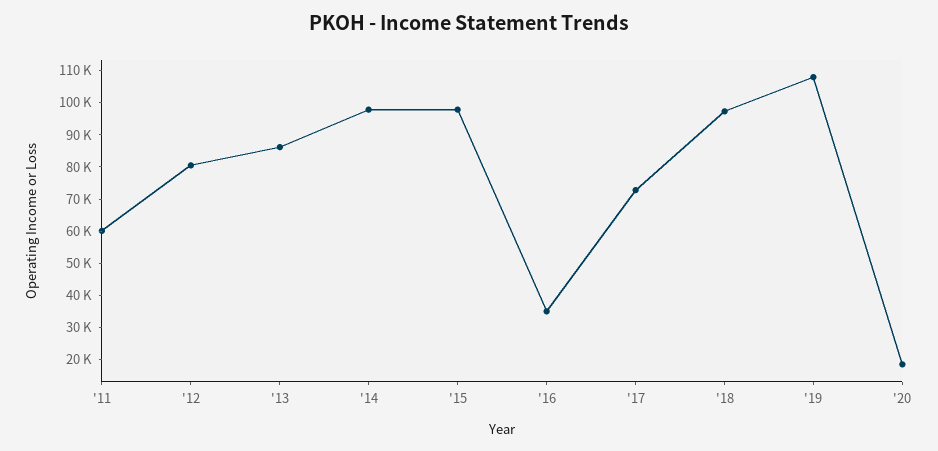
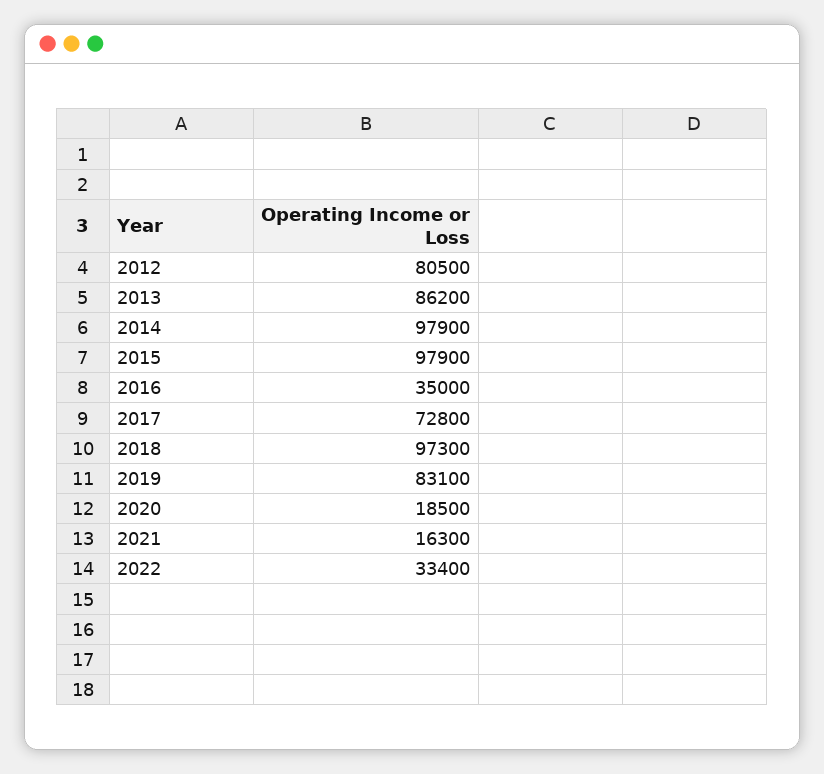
'11: 60000 -> none
'19: 107500 -> 83100
2021: none -> 16300
2022: none -> 33400

